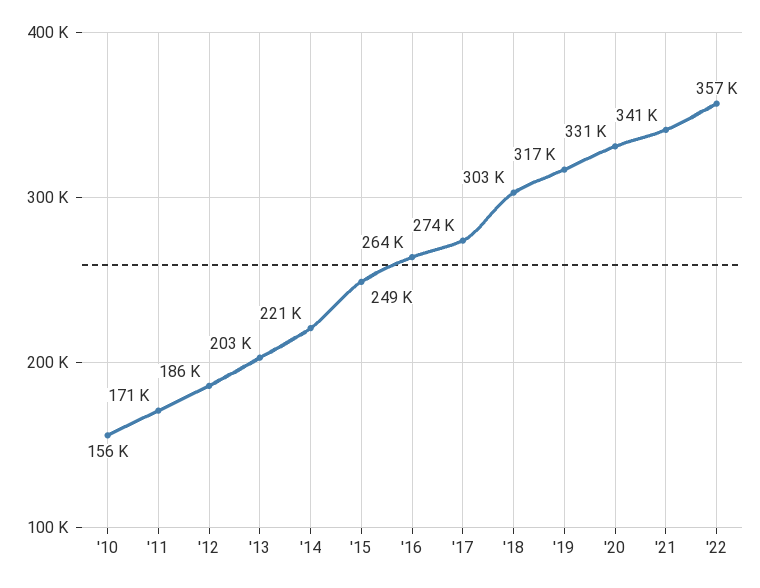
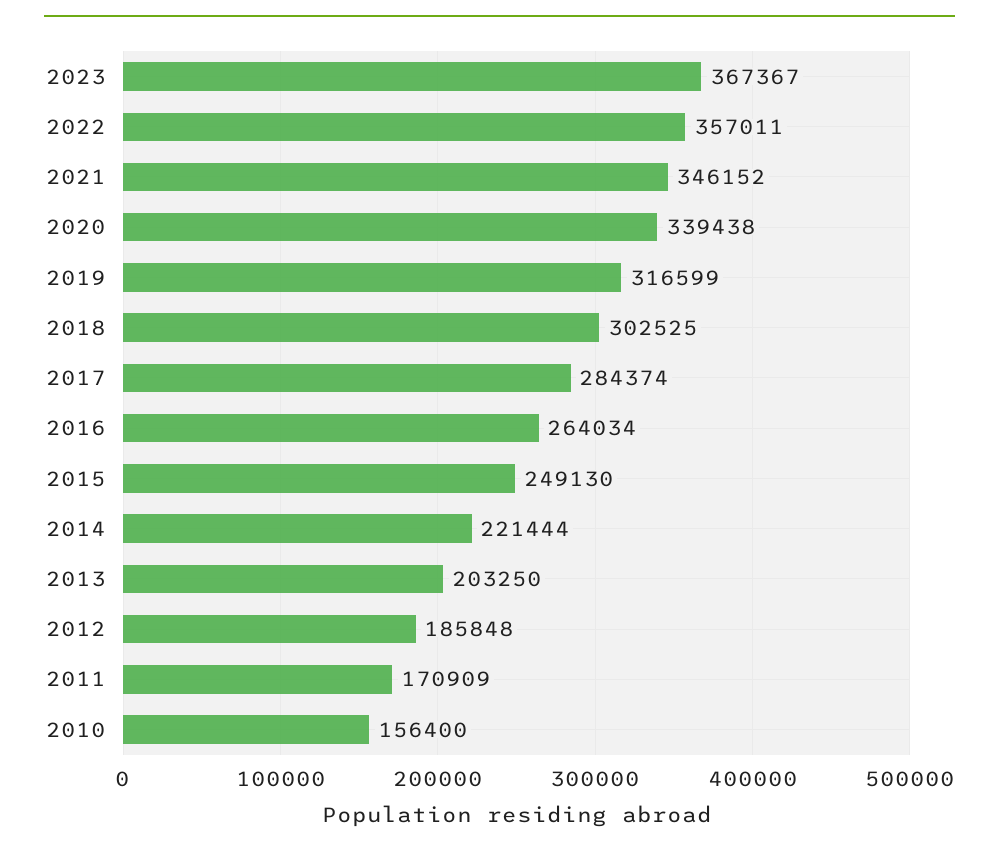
'17: 274000 -> 284374
'20: 331000 -> 339438
'21: 341000 -> 346152
2023: none -> 367367

